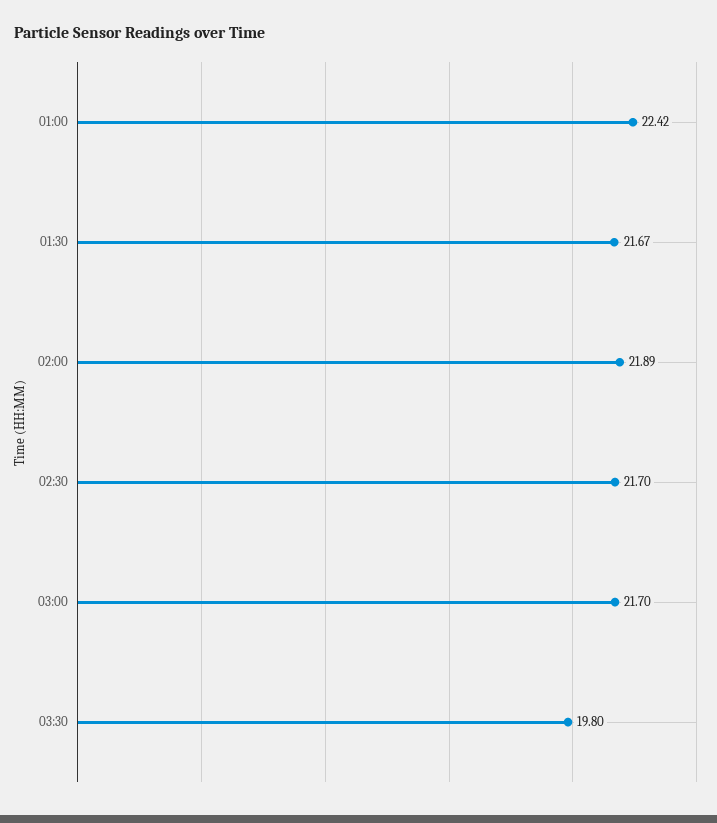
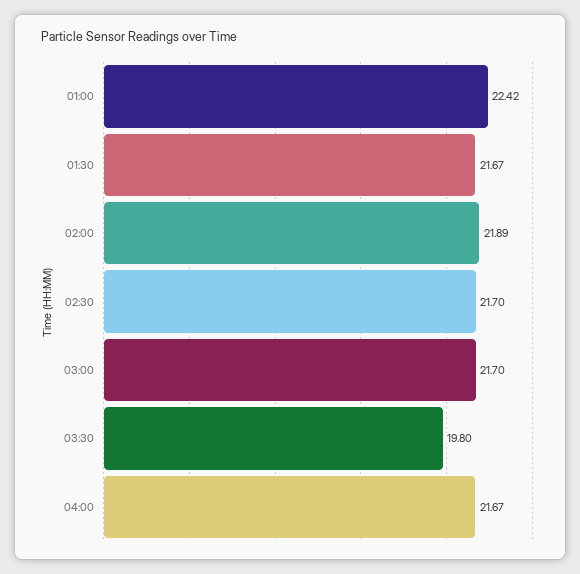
04:00: none -> 21.67

